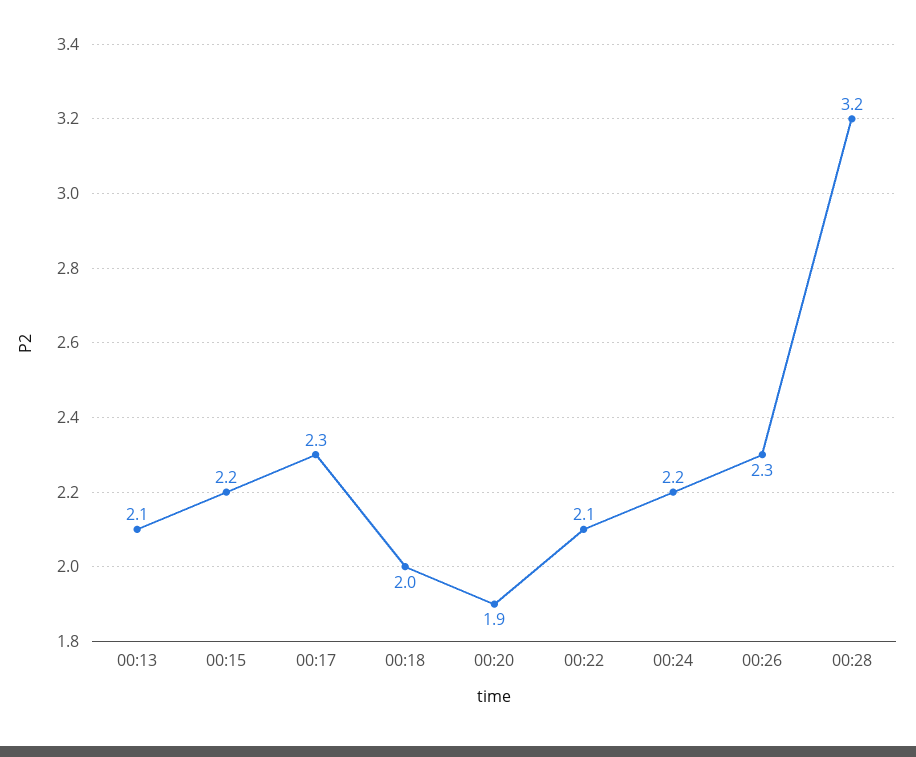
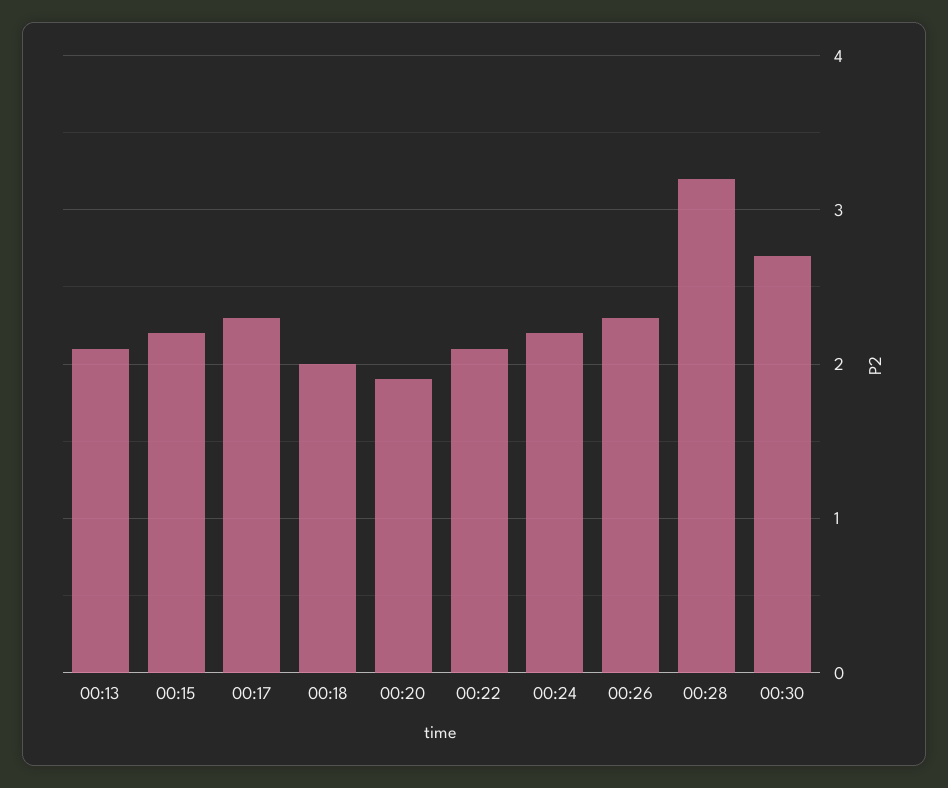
00:30: none -> 2.7

